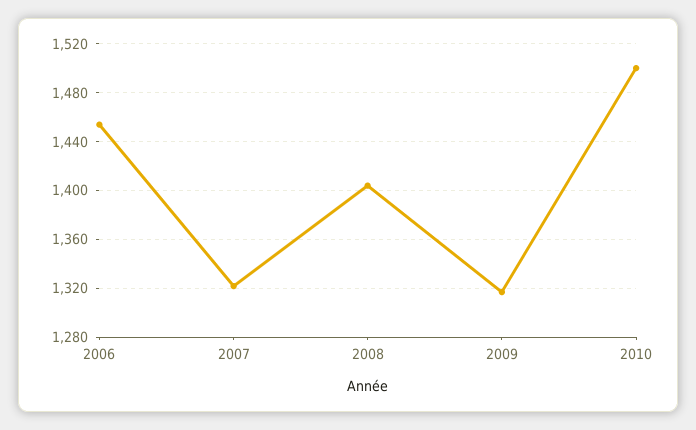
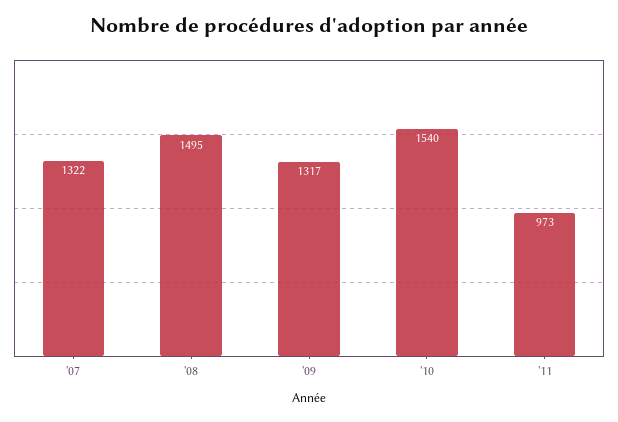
2006: 1455 -> none
2008: 1405 -> 1495
2010: 1500 -> 1540
'11: none -> 973

